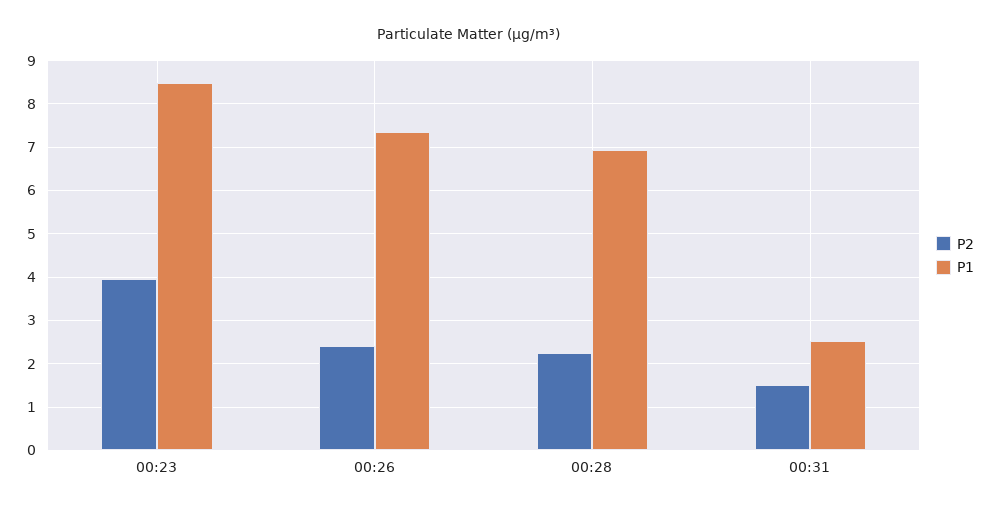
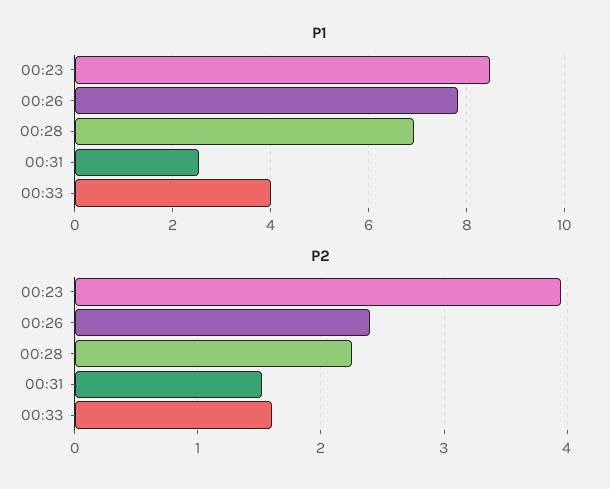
P1, 00:26: 7.4 -> 7.8
P1, 00:33: none -> 4
P2, 00:33: none -> 1.6

